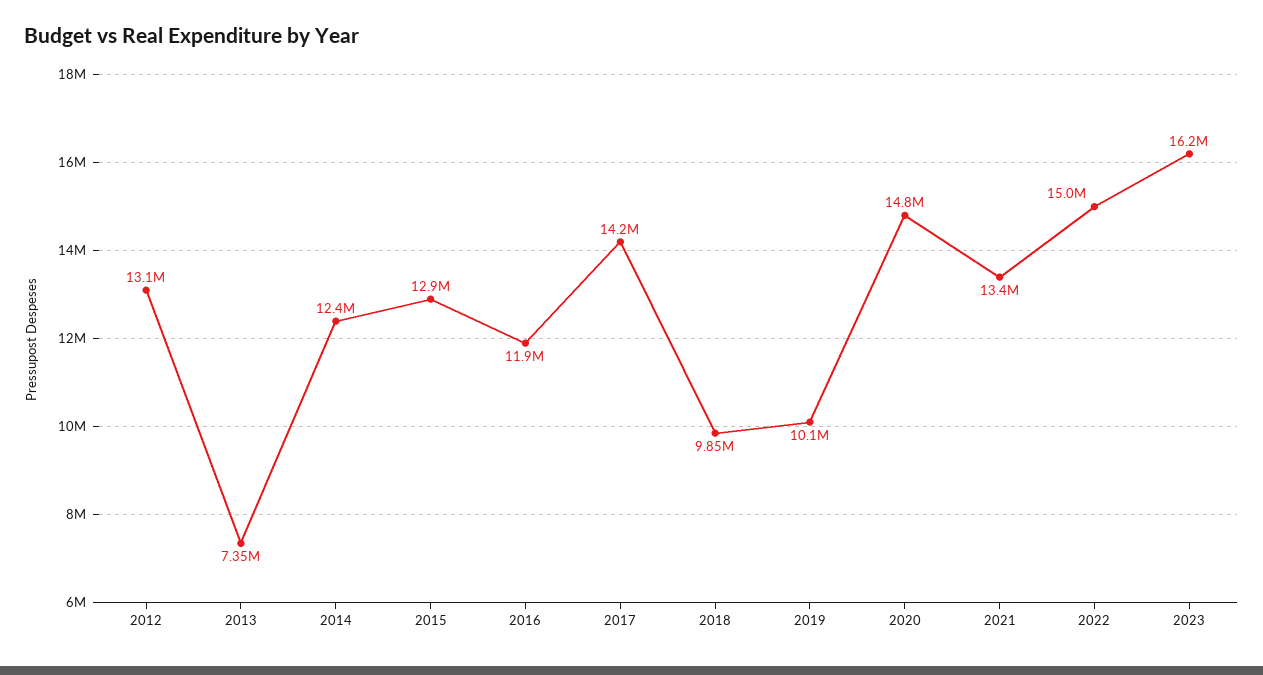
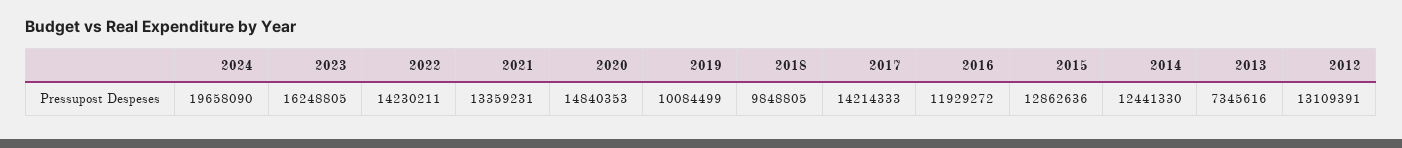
2022: 15000000 -> 14230211
2024: none -> 19658090

